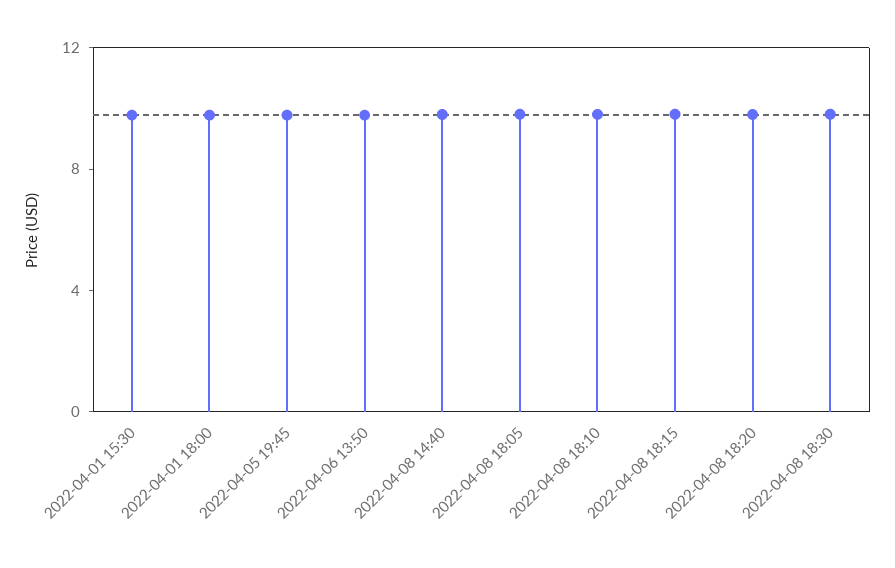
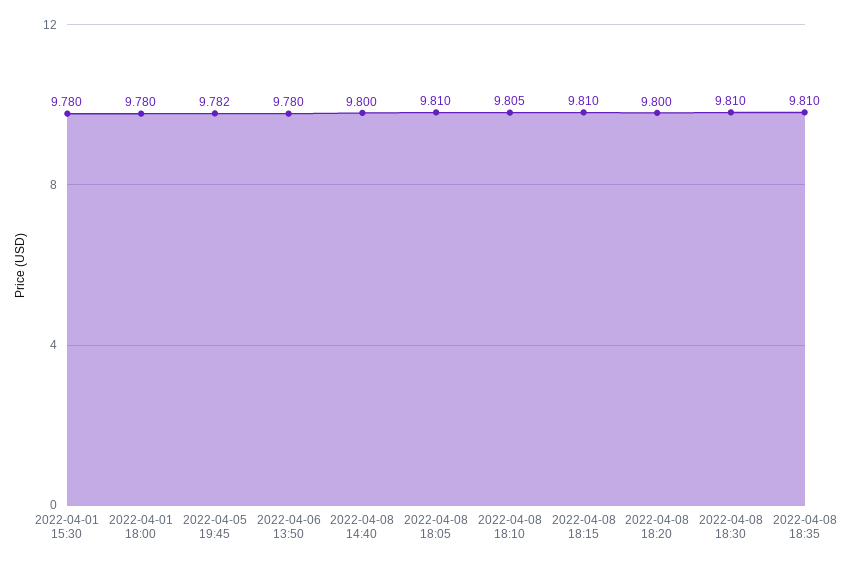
2022-04-08 18:35: none -> 9.81

